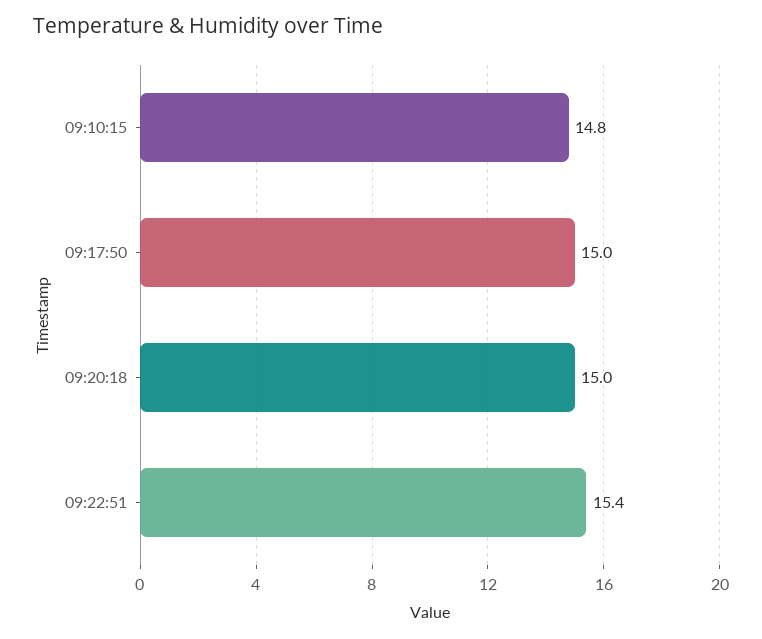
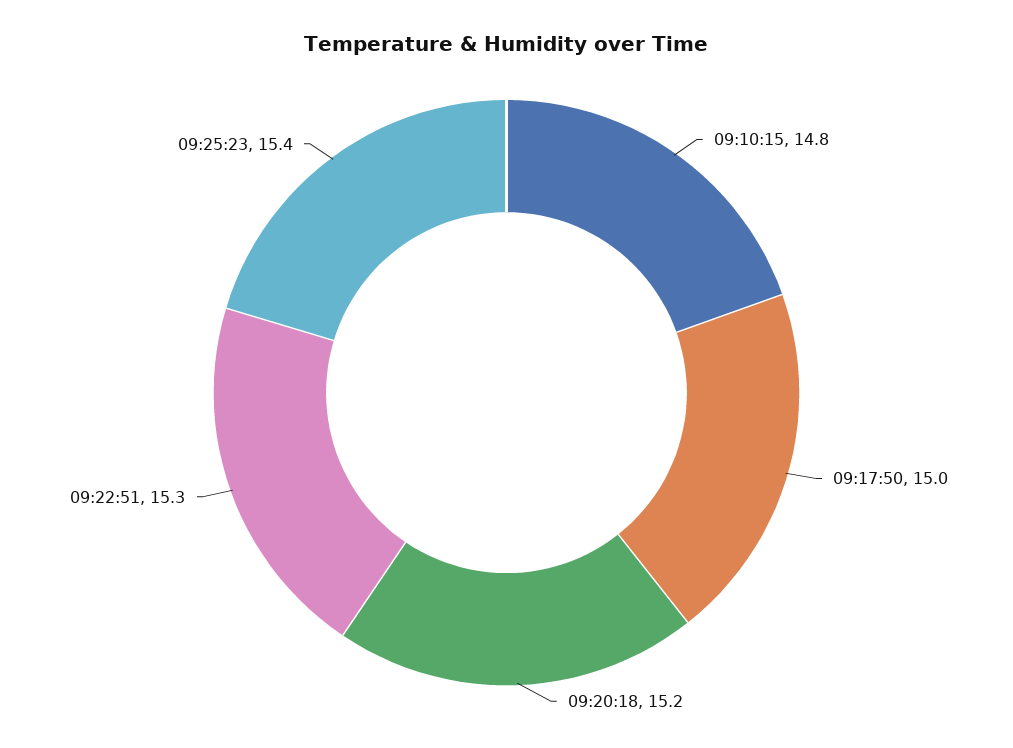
09:20:18: 15 -> 15.2
09:22:51: 15.4 -> 15.3
09:25:23: none -> 15.4

